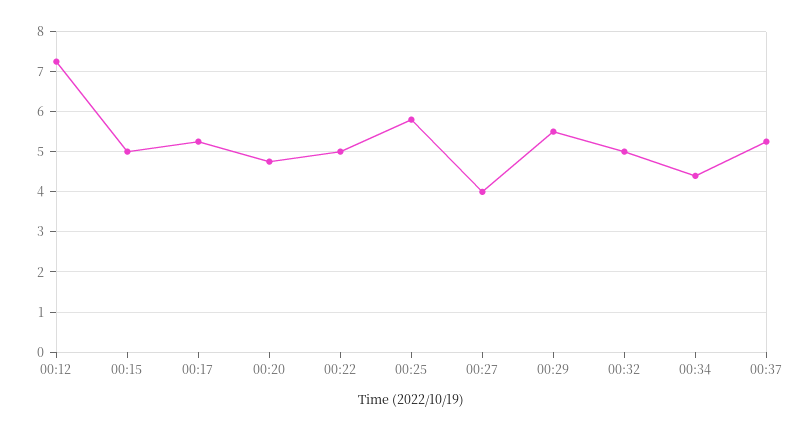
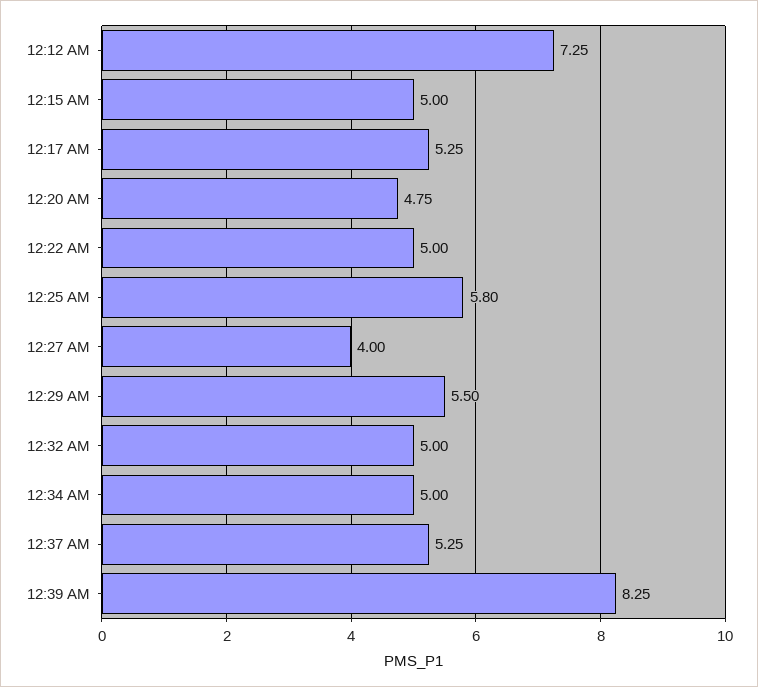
00:34: 4.4 -> 5
12:39 AM: none -> 8.25

